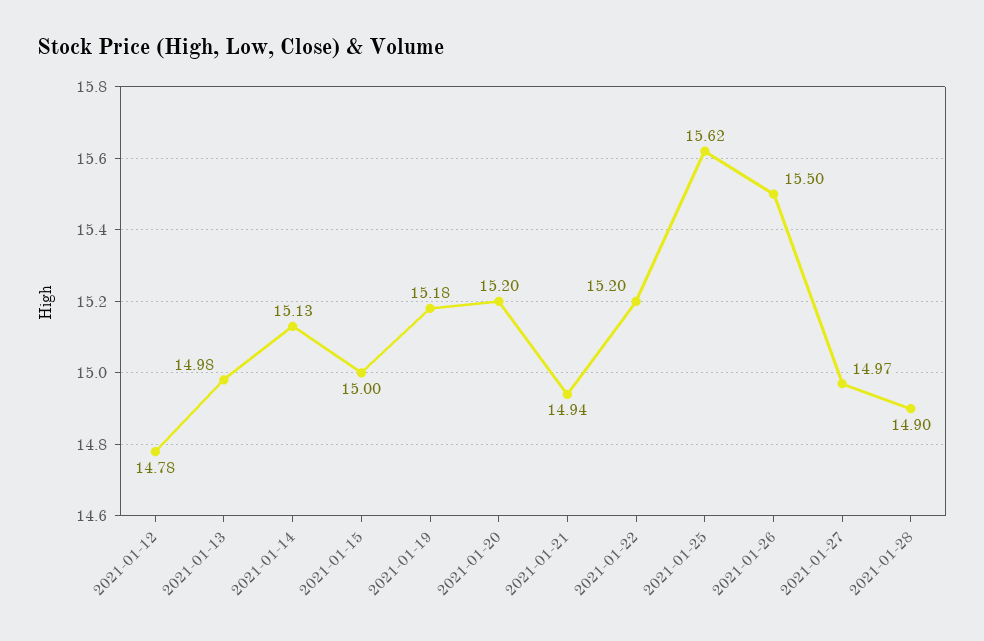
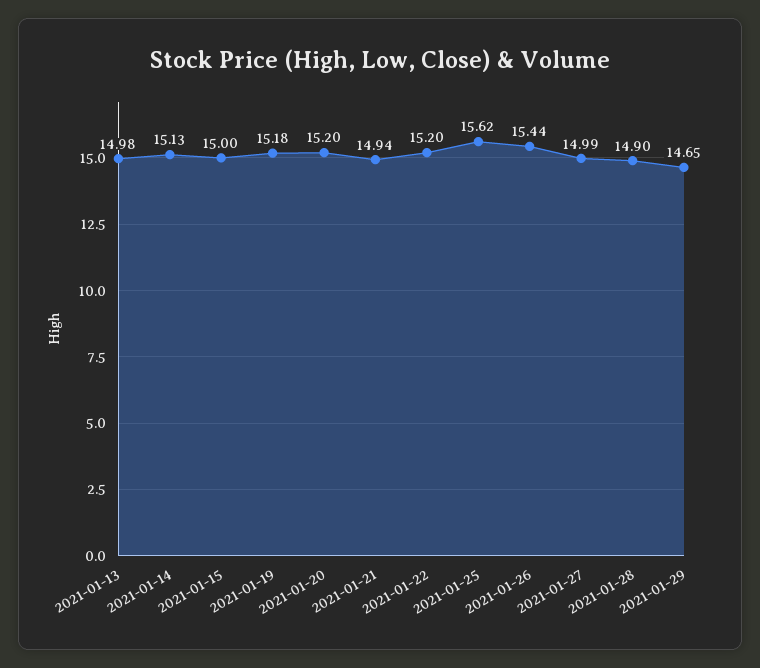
2021-01-12: 14.78 -> none
2021-01-26: 15.5 -> 15.44
2021-01-27: 14.97 -> 14.99
2021-01-29: none -> 14.65

